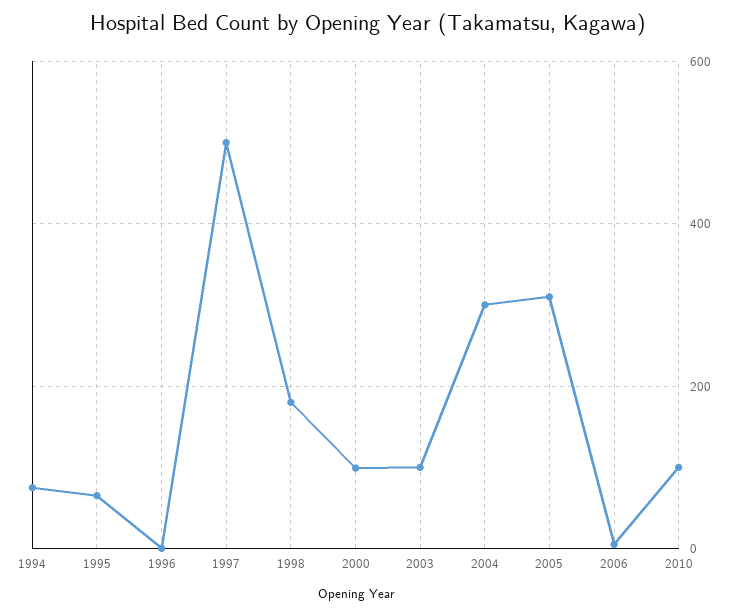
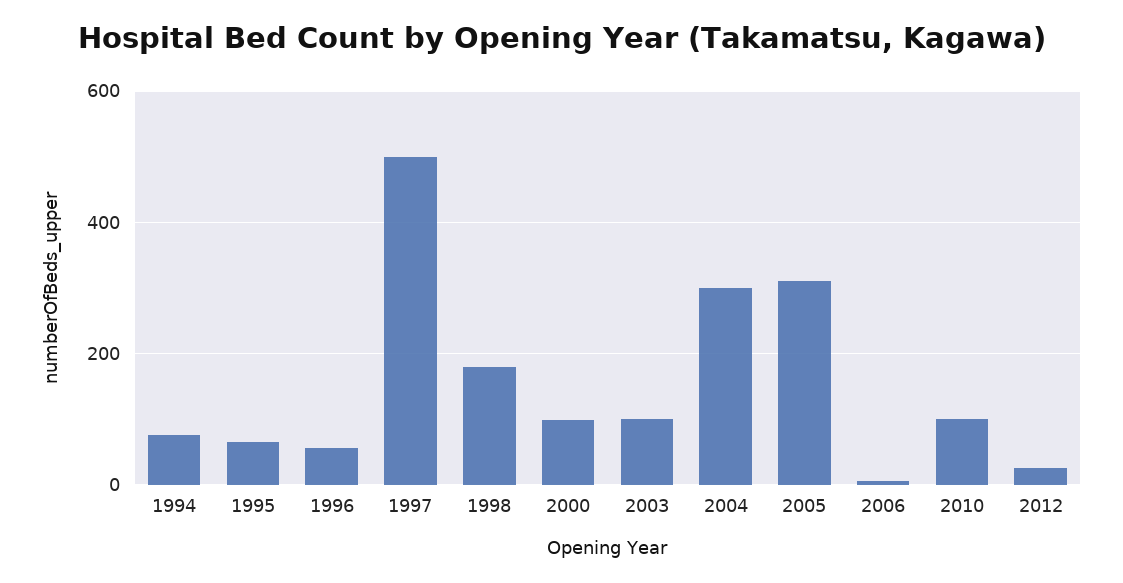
1996: 0 -> 60
2012: none -> 20

